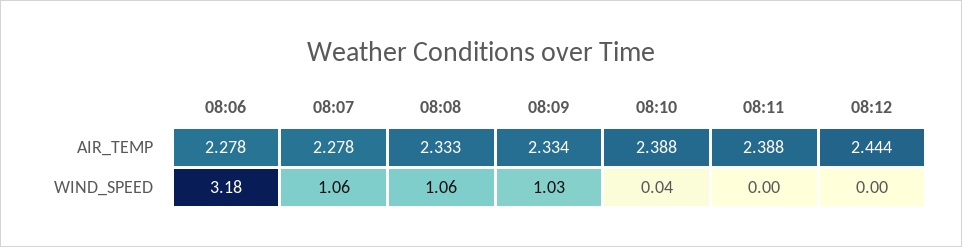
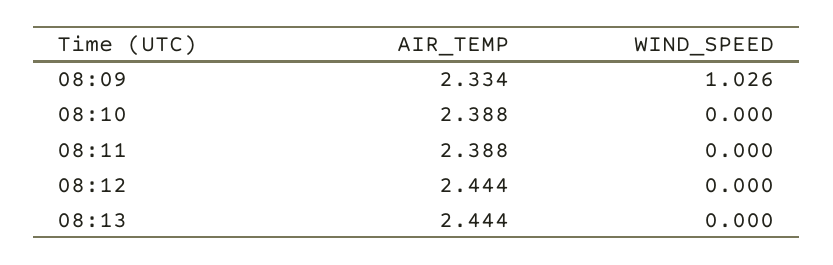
08:06, AIR_TEMP: 2.278 -> none
08:07, AIR_TEMP: 2.278 -> none
08:08, AIR_TEMP: 2.333 -> none
08:06, WIND_SPEED: 3.18 -> none
08:07, WIND_SPEED: 1.06 -> none
08:08, WIND_SPEED: 1.06 -> none
08:10, WIND_SPEED: 0.04 -> 0
08:13, AIR_TEMP: none -> 2.444
08:13, WIND_SPEED: none -> 0

